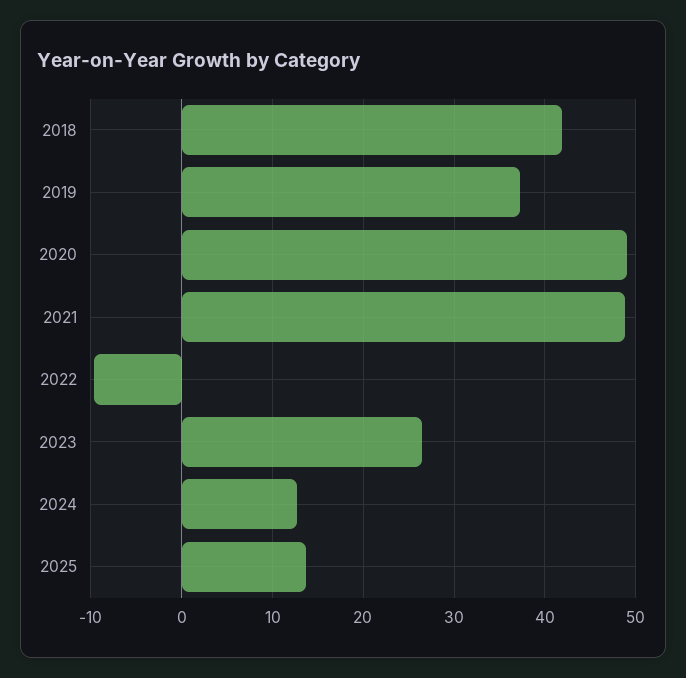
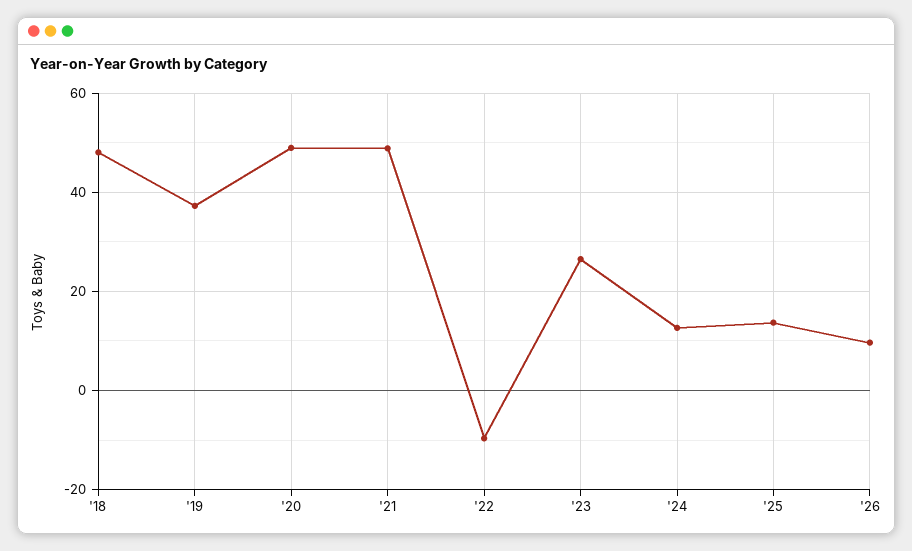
2018: 42 -> 48
'26: none -> 10

